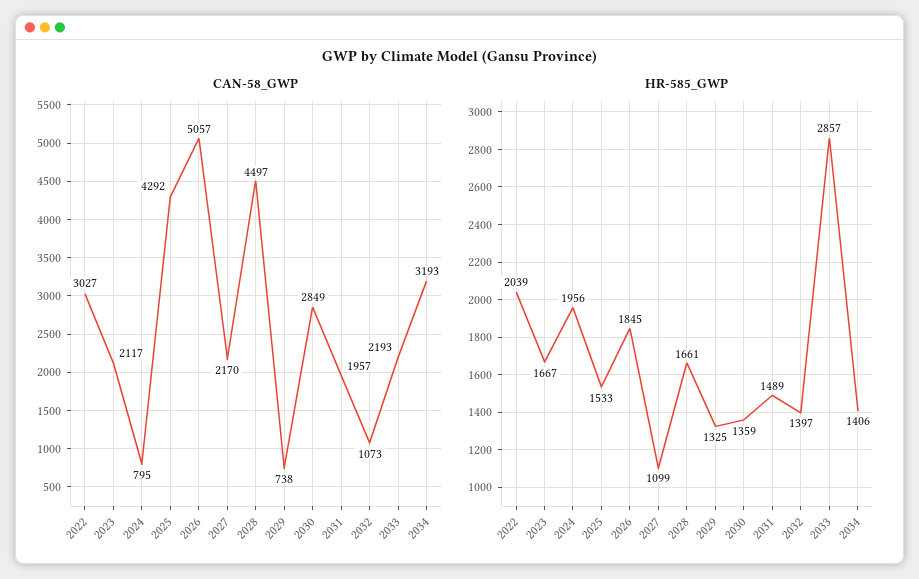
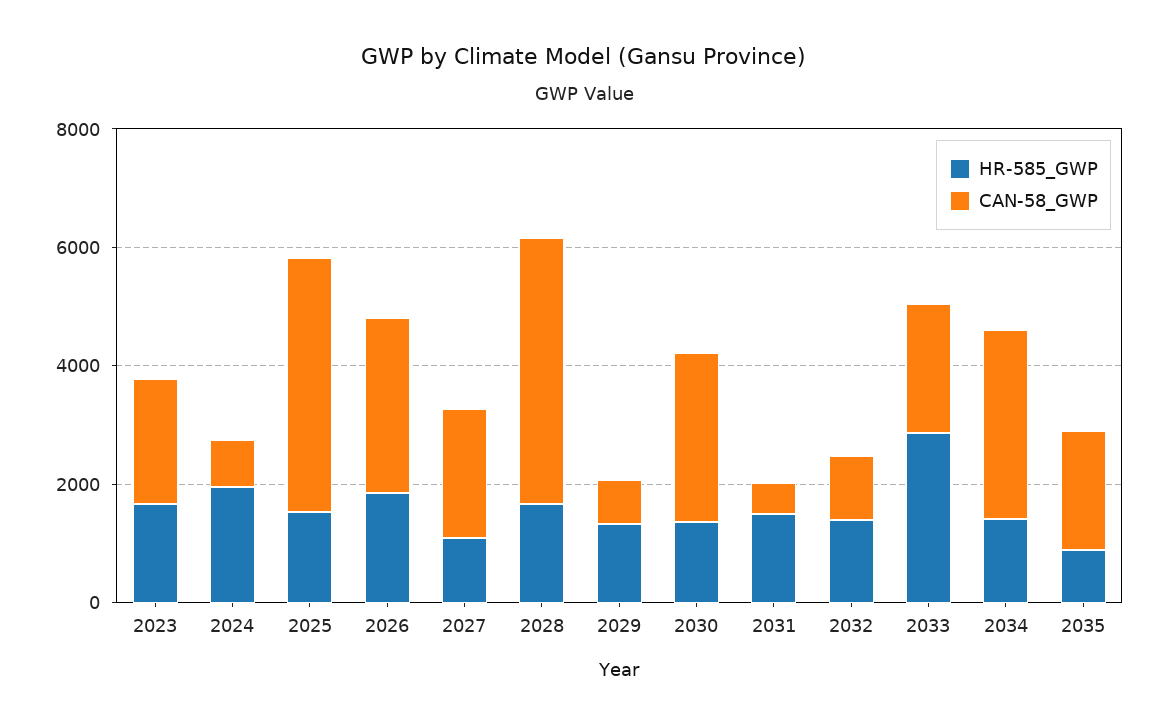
CAN-58_GWP, 2022: 3027 -> none
CAN-58_GWP, 2026: 5057 -> 3000
CAN-58_GWP, 2031: 1957 -> 500
HR-585_GWP, 2022: 2039 -> none
HR-585_GWP, 2035: none -> 1000
CAN-58_GWP, 2035: none -> 2000

